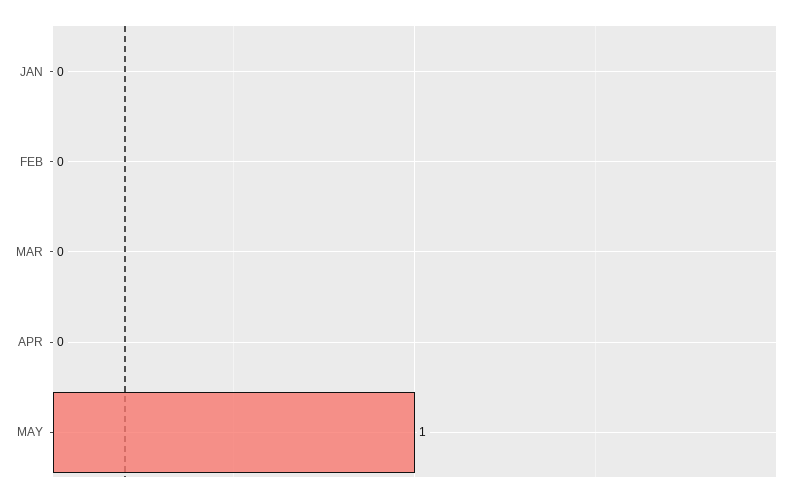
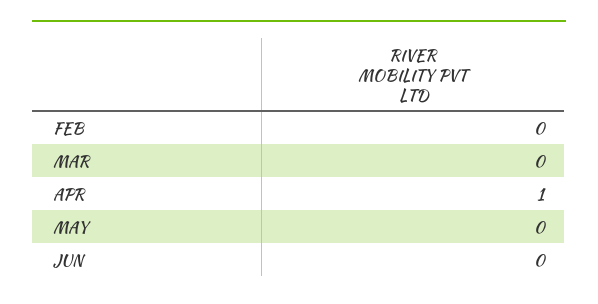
JAN: 0 -> none
APR: 0 -> 1
MAY: 1 -> 0
JUN: none -> 0

